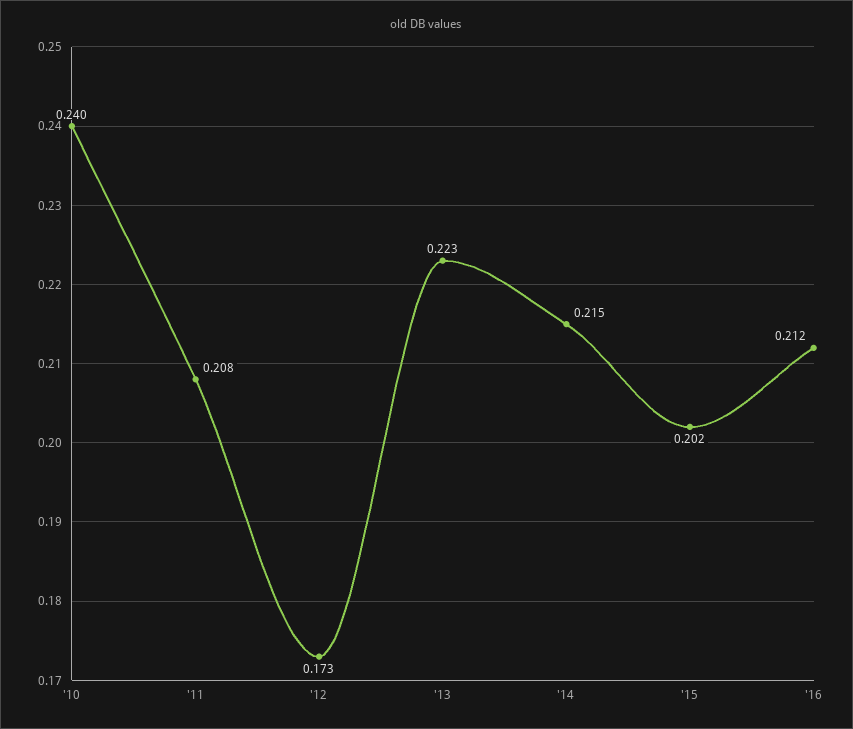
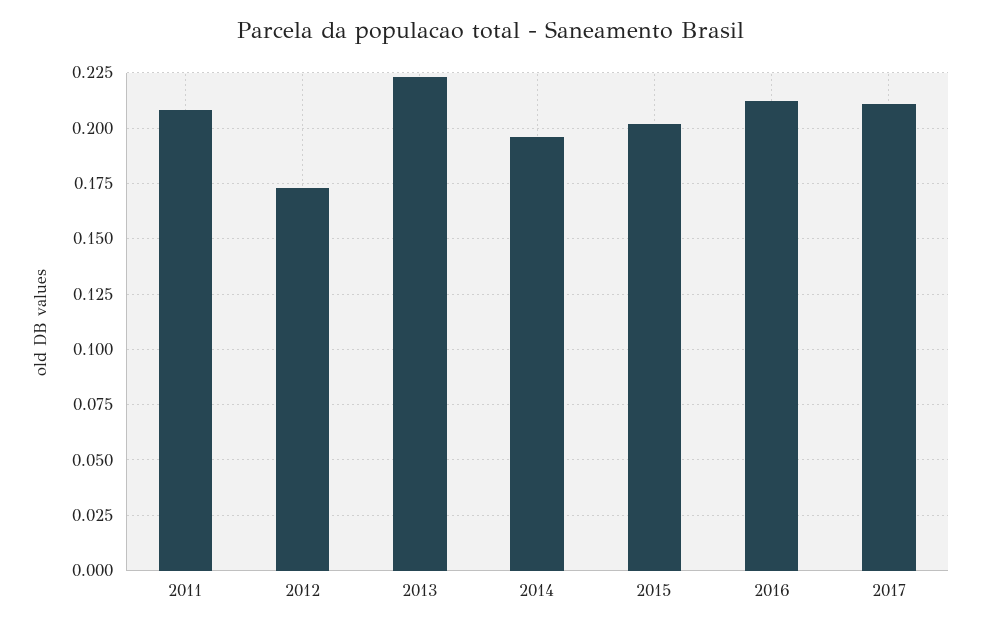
'10: 0.24 -> none
'14: 0.215 -> 0.195
2017: none -> 0.21

